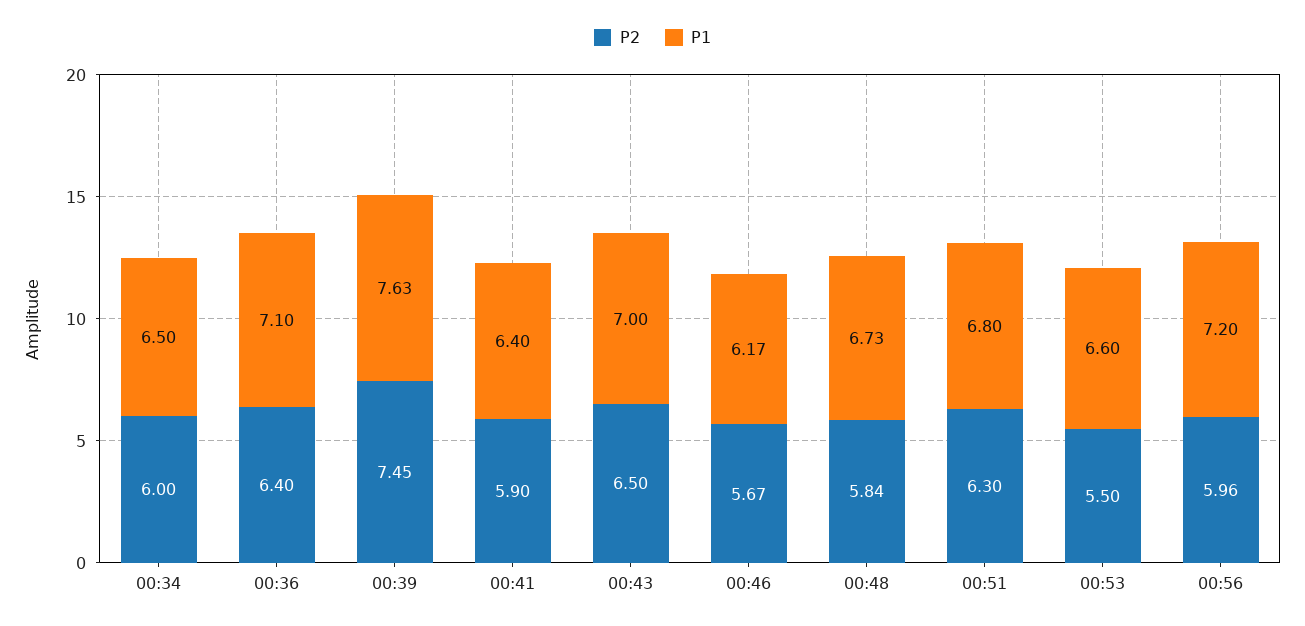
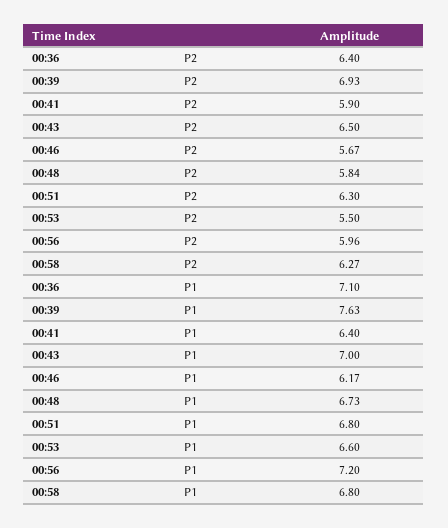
P2, 00:34: 6 -> none
P1, 00:34: 6.5 -> none
P2, 00:39: 7.45 -> 6.93
P2, 00:58: none -> 6.27
P1, 00:58: none -> 6.8

